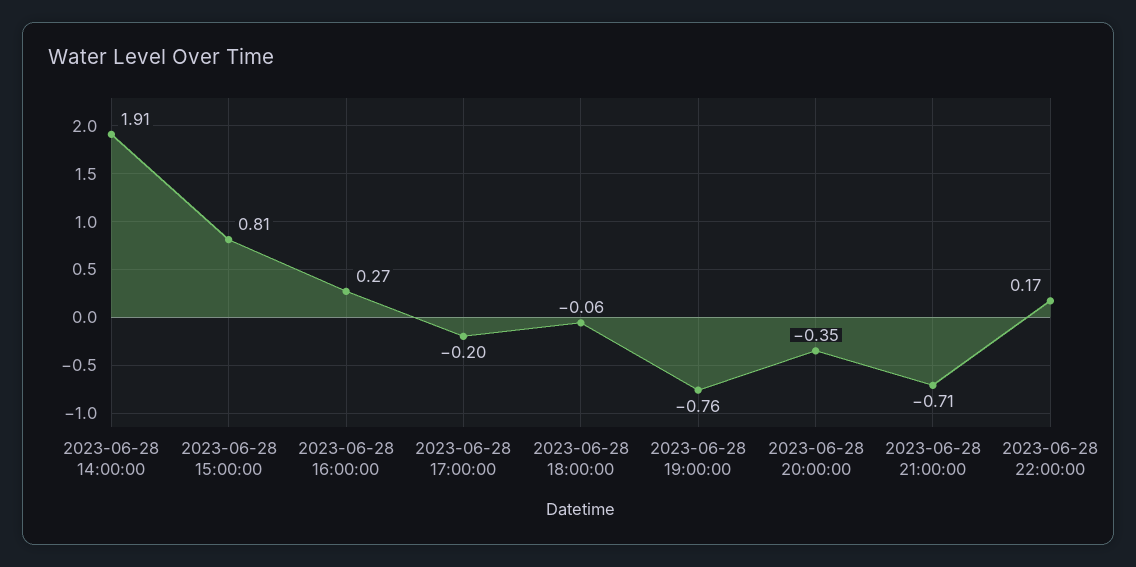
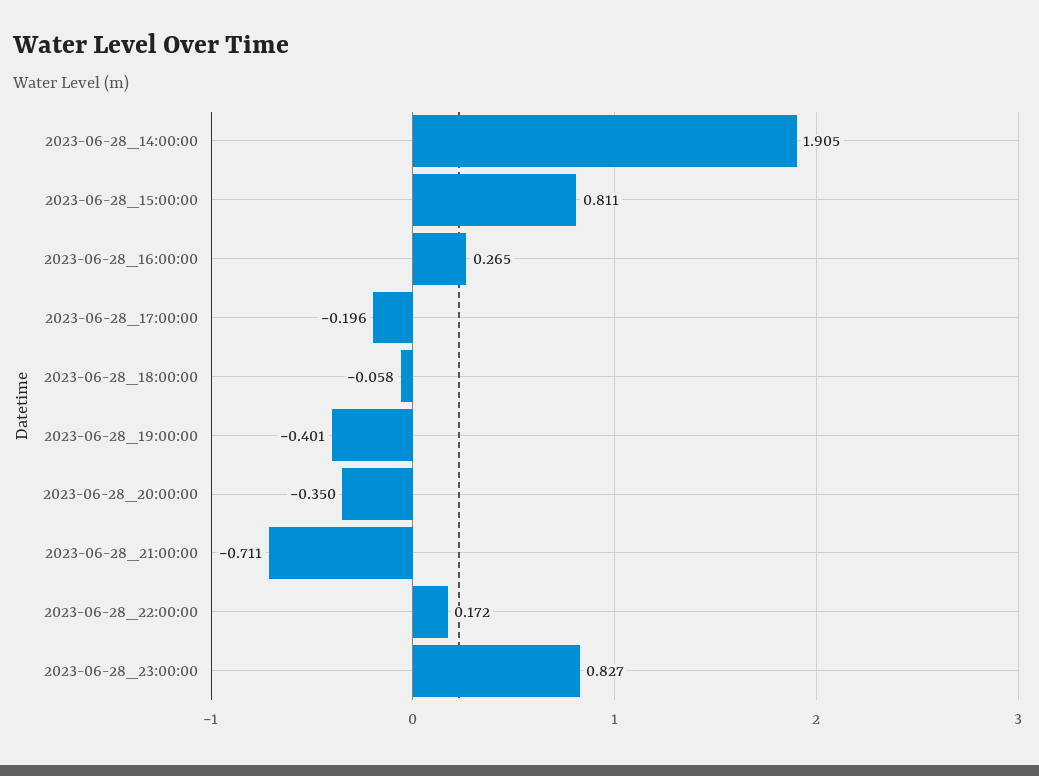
2023-06-28 19:00:00: -0.76 -> -0.401
2023-06-28_23:00:00: none -> 0.827

